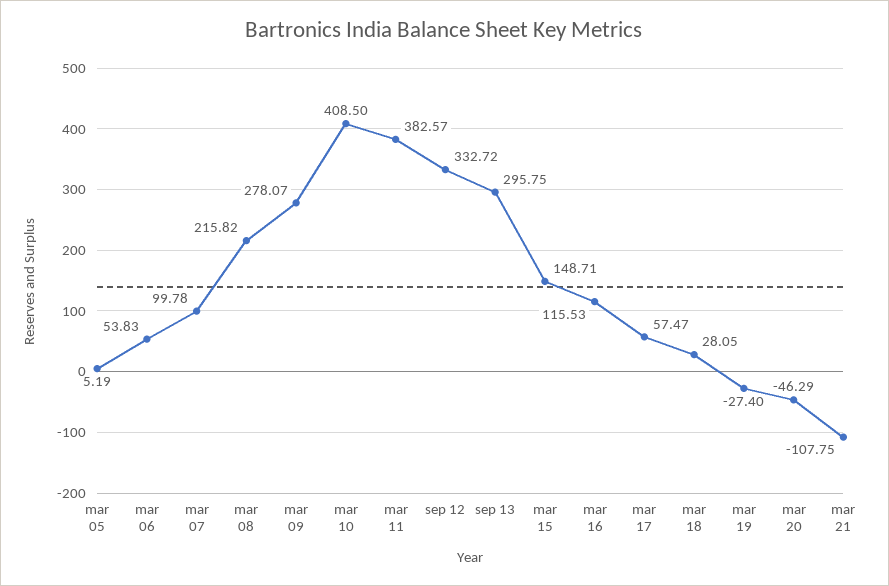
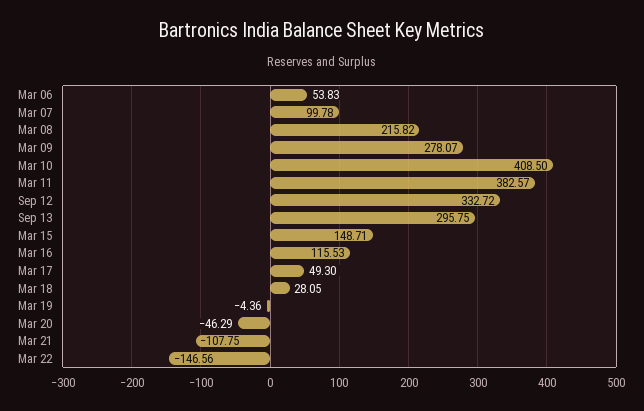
mar 05: 5.19 -> none
mar 17: 57.47 -> 49.3
mar 19: -27.4 -> -4.36
Mar 22: none -> -146.56

